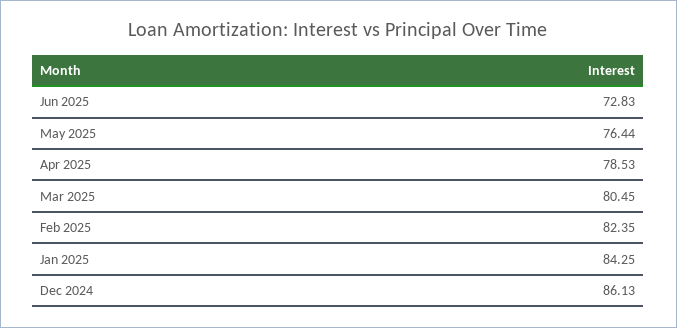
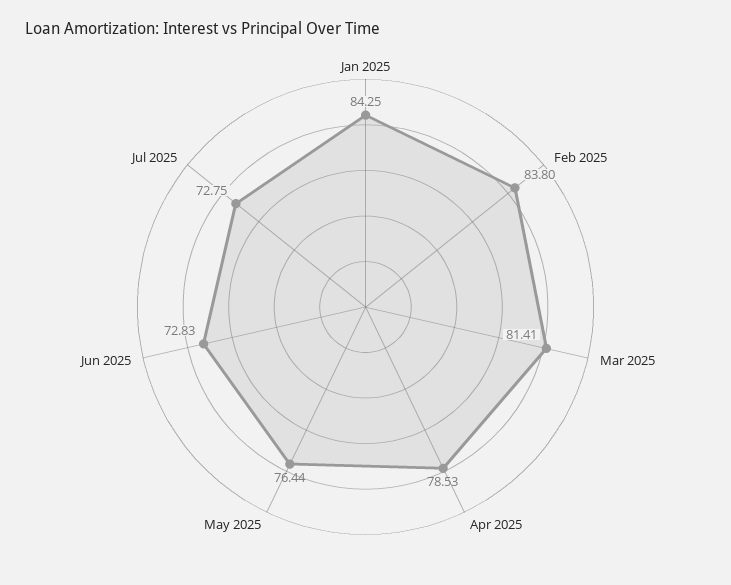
Mar 2025: 80.45 -> 81.41
Feb 2025: 82.35 -> 83.8
Dec 2024: 86.13 -> none
Jul 2025: none -> 72.75

